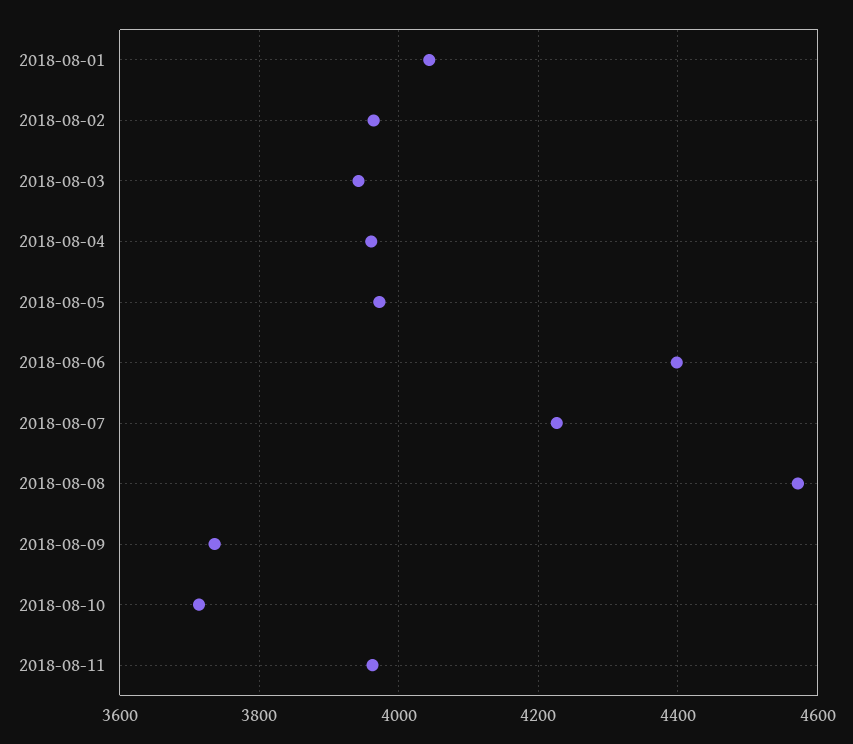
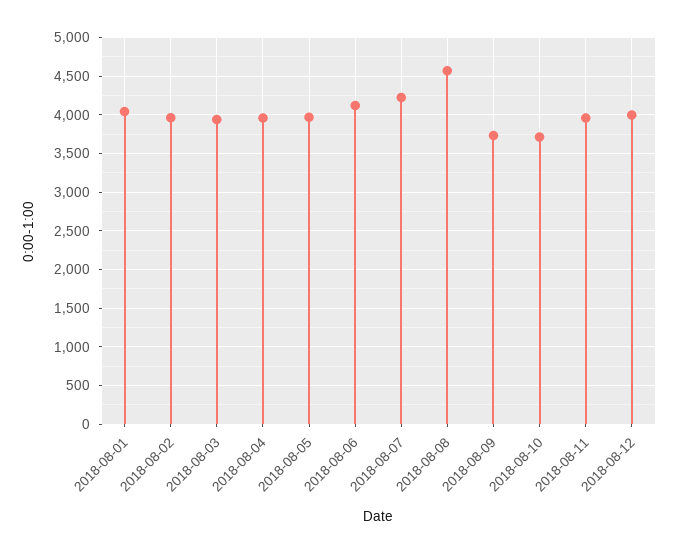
2018-08-06: 4400 -> 4100
2018-08-12: none -> 4000

